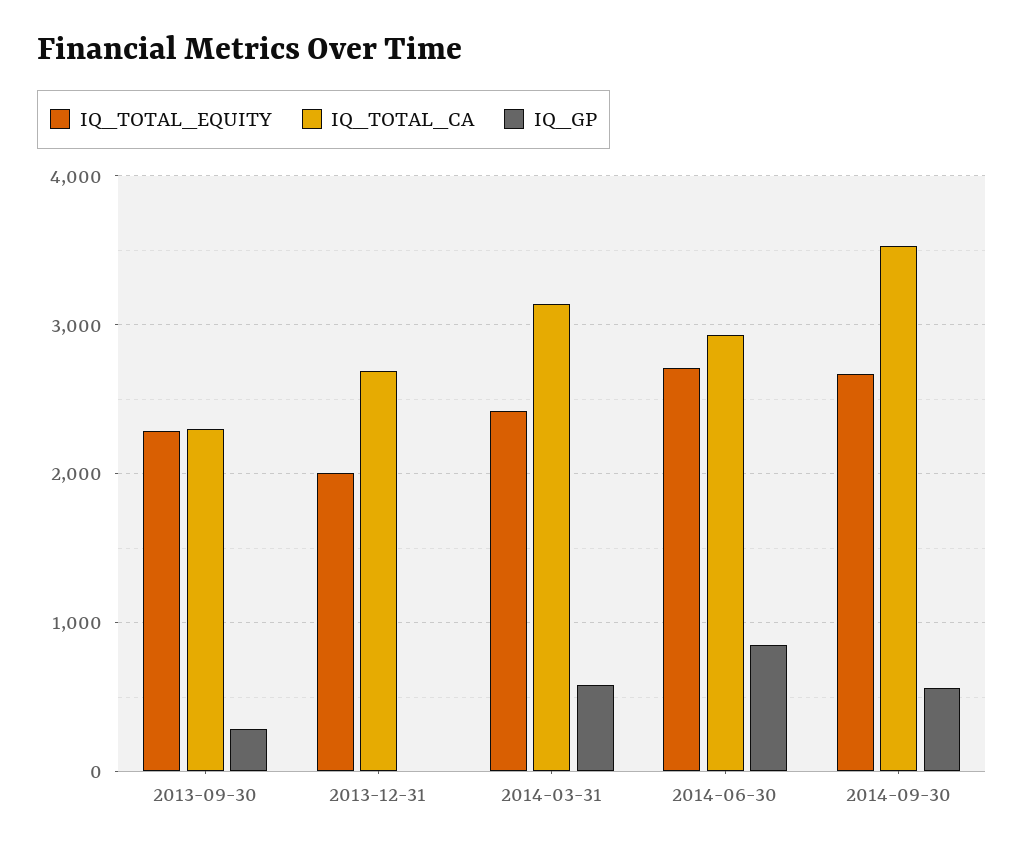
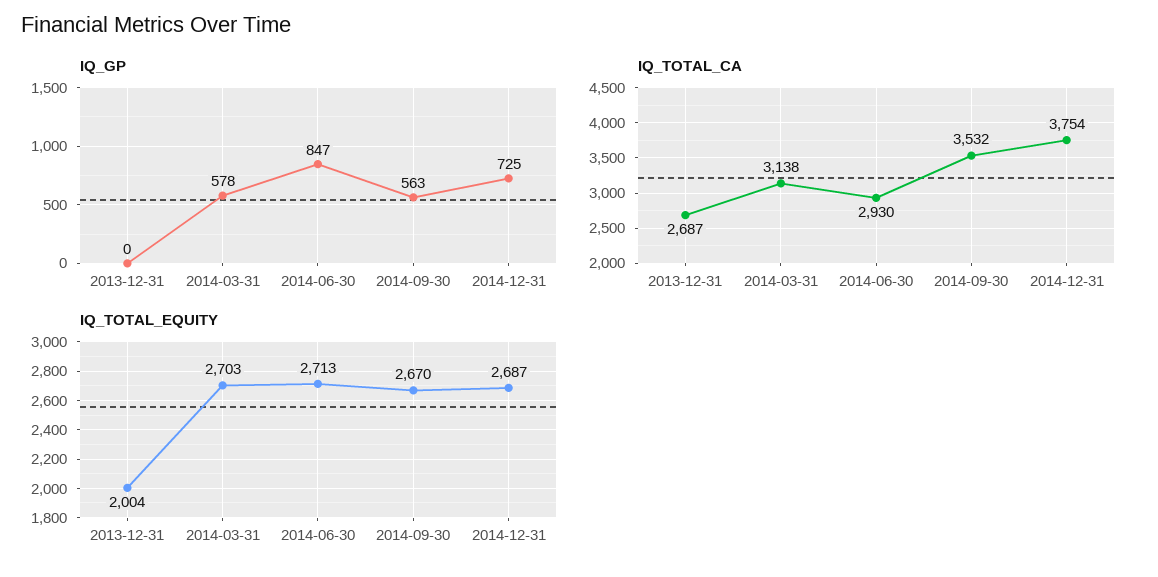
IQ_TOTAL_EQUITY, 2013-09-30: 2300 -> none
IQ_TOTAL_CA, 2013-09-30: 2300 -> none
IQ_GP, 2013-09-30: 300 -> none
IQ_TOTAL_EQUITY, 2014-03-31: 2400 -> 2703
IQ_GP, 2014-12-31: none -> 725
IQ_TOTAL_CA, 2014-12-31: none -> 3754
IQ_TOTAL_EQUITY, 2014-12-31: none -> 2687

